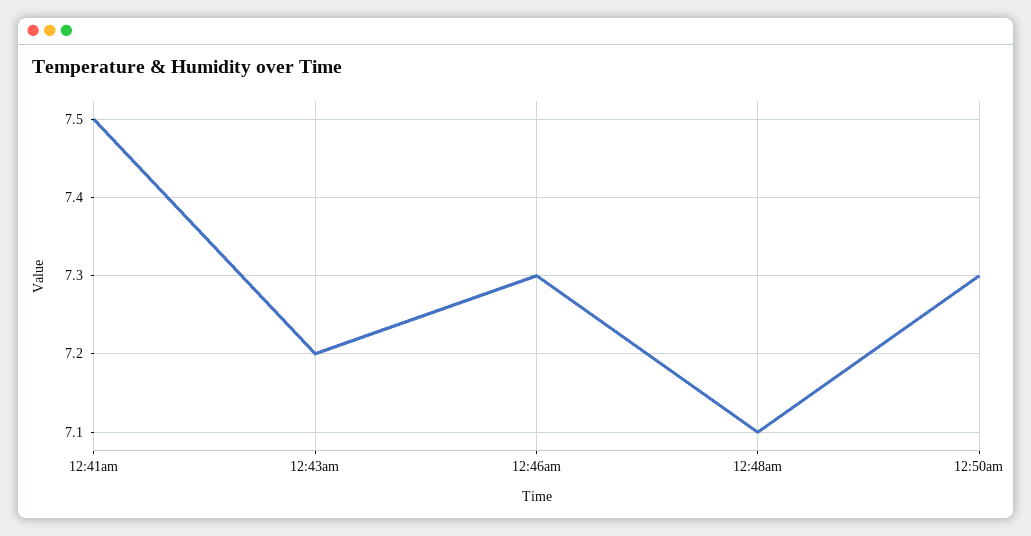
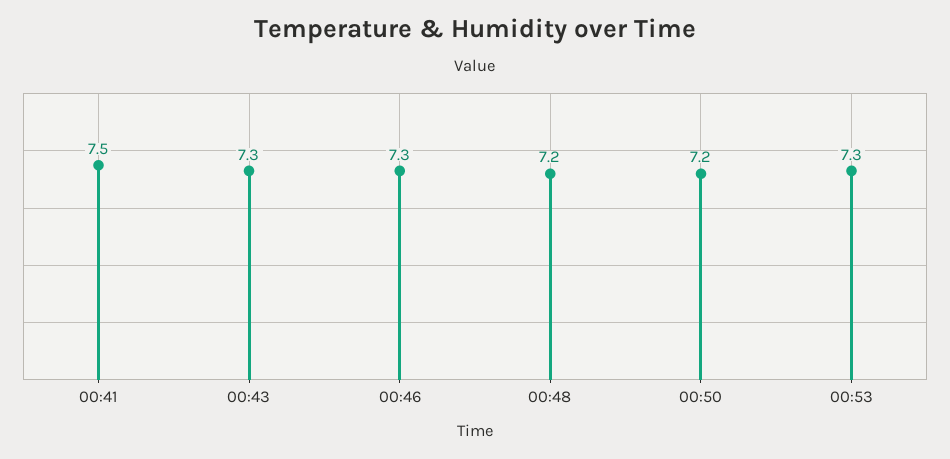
12:43am: 7.2 -> 7.3
12:48am: 7.1 -> 7.2
12:50am: 7.3 -> 7.2
00:53: none -> 7.3

